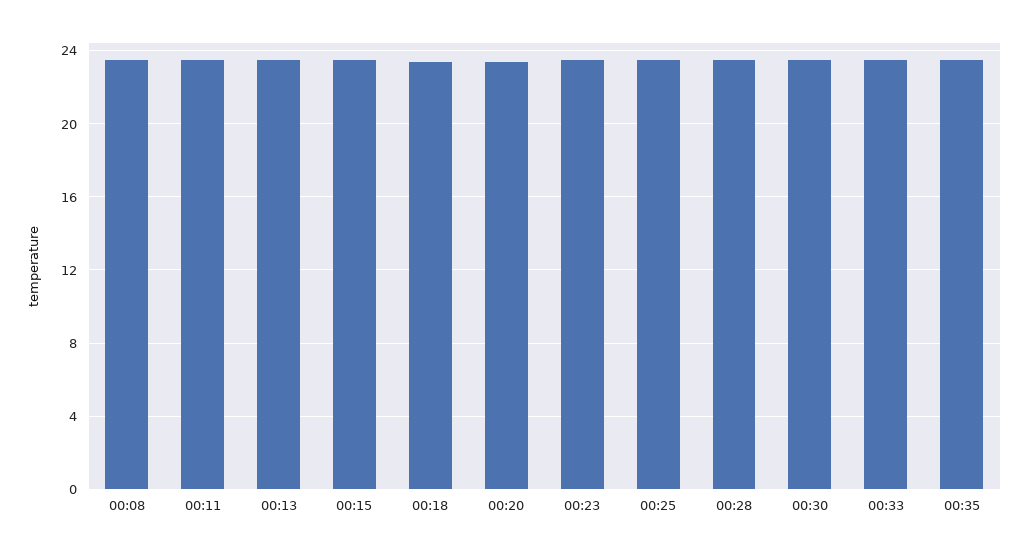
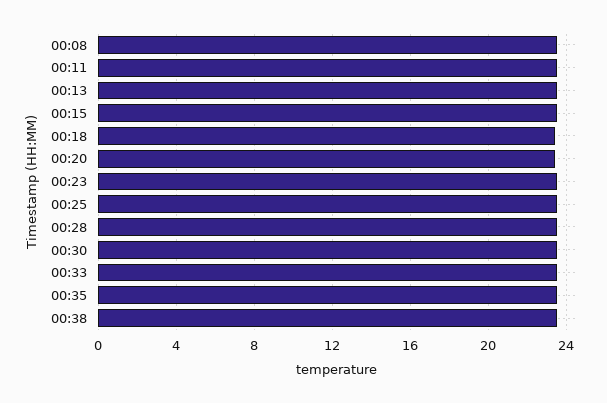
00:38: none -> 23.5

